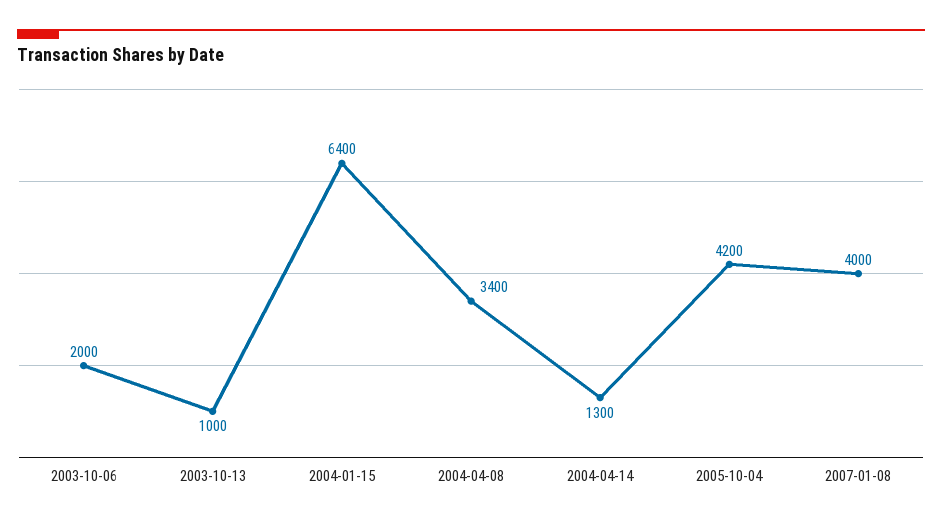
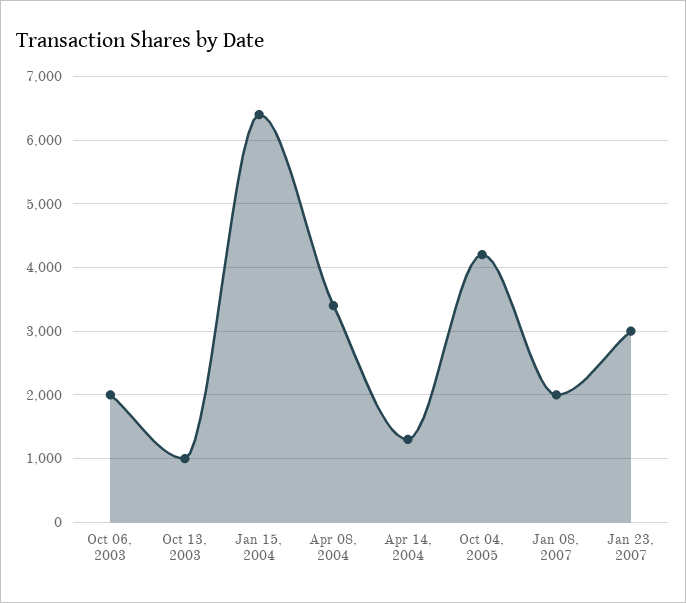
2007-01-08: 4000 -> 2000
Jan 23, 2007: none -> 3000

